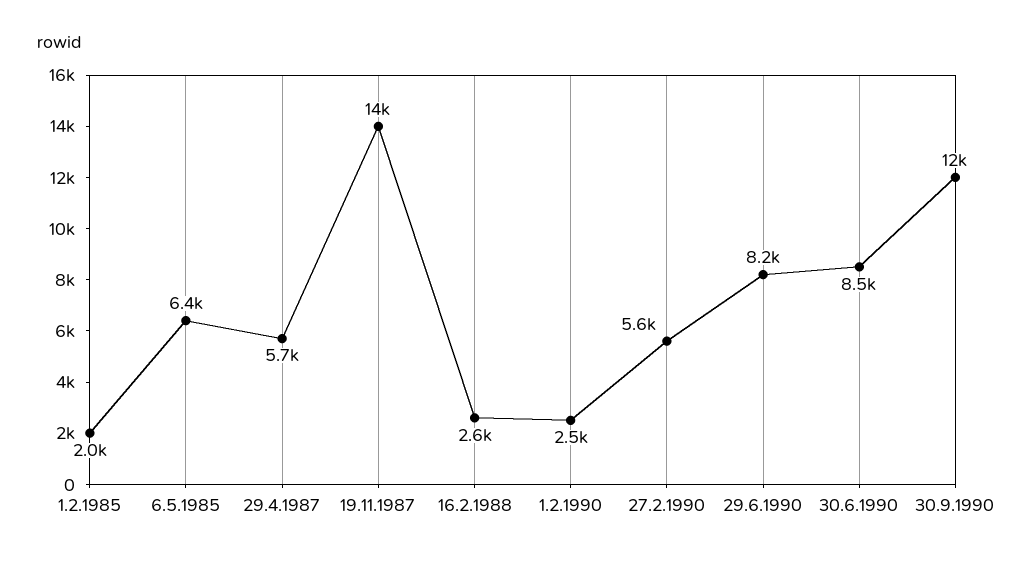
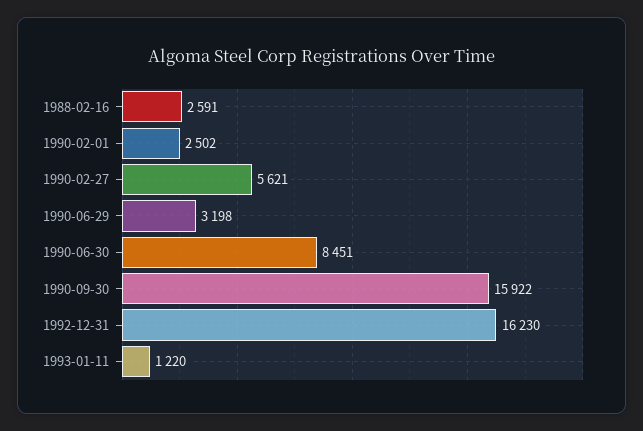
1.2.1985: 2000 -> none
6.5.1985: 6400 -> none
29.4.1987: 5700 -> none
19.11.1987: 14000 -> none
29.6.1990: 8200 -> 3198
30.9.1990: 12000 -> 15922
1992-12-31: none -> 16230
1993-01-11: none -> 1220

